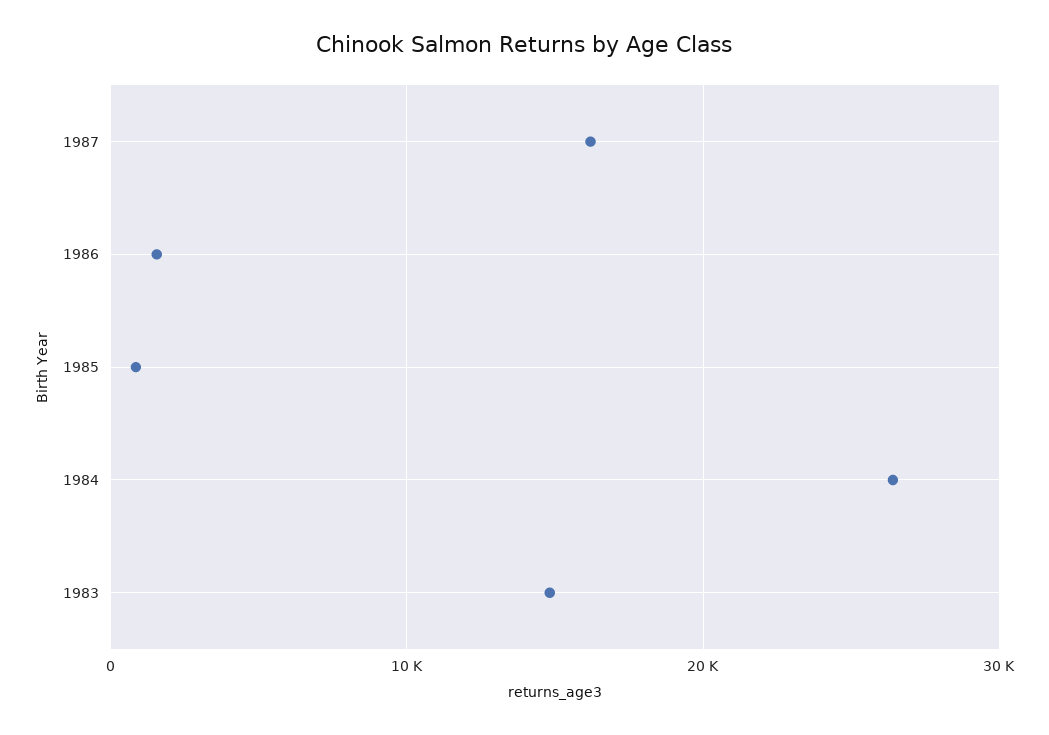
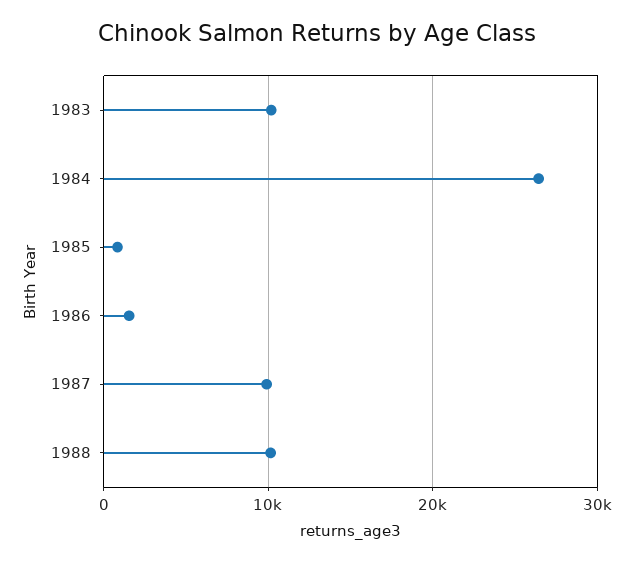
1987: 16000 -> 10000
1983: 15000 -> 10000
1988: none -> 10000

